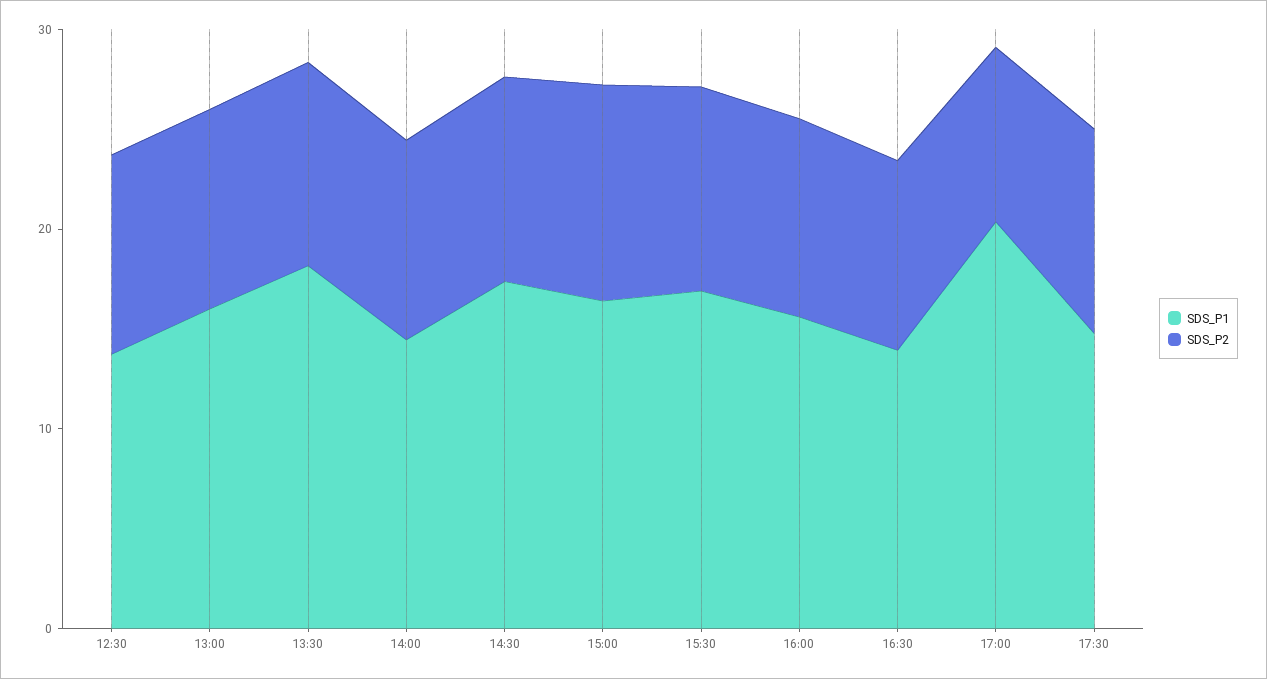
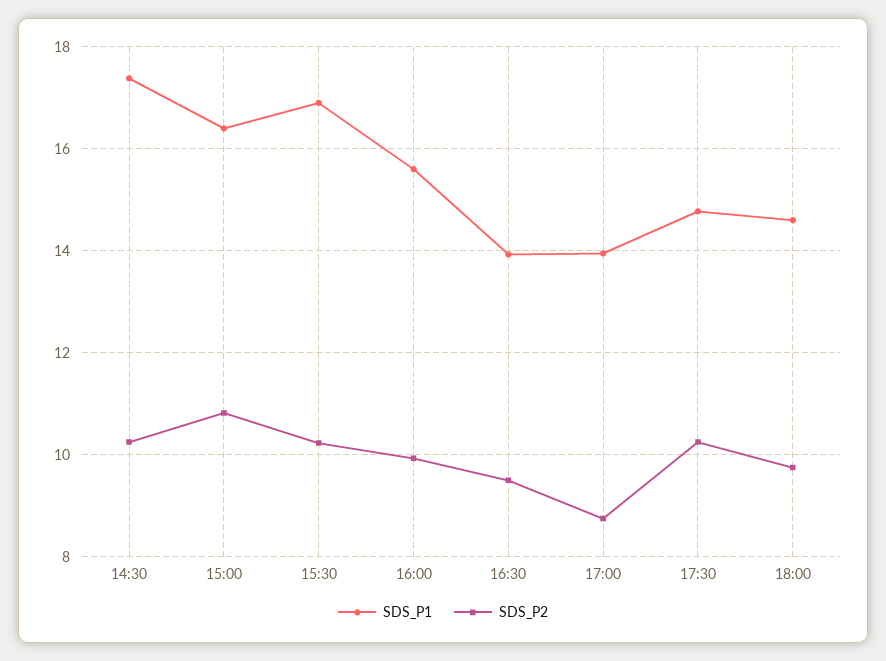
SDS_P1, 12:30: 14 -> none
SDS_P2, 12:30: 10 -> none
SDS_P1, 13:00: 16 -> none
SDS_P2, 13:00: 10 -> none
SDS_P1, 13:30: 18 -> none
SDS_P2, 13:30: 10 -> none
SDS_P1, 14:00: 14 -> none
SDS_P2, 14:00: 10 -> none
SDS_P1, 17:00: 20 -> 14
SDS_P1, 18:00: none -> 14.6
SDS_P2, 18:00: none -> 9.8

